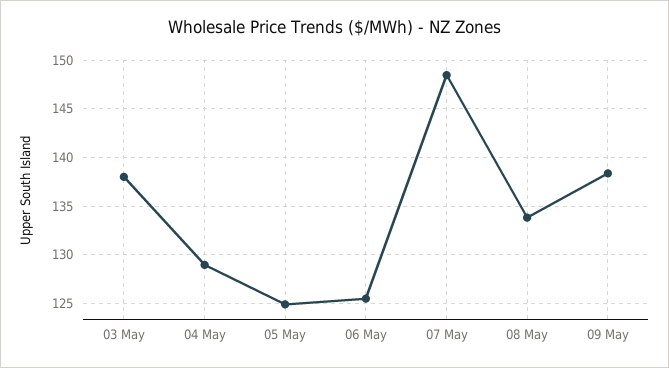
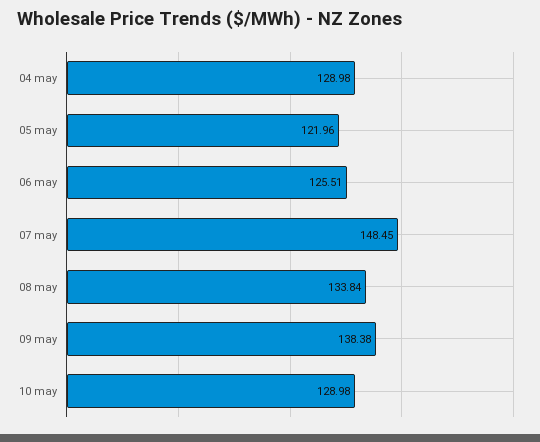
03 May: 138 -> none
05 May: 125 -> 121.96
10 may: none -> 128.98

